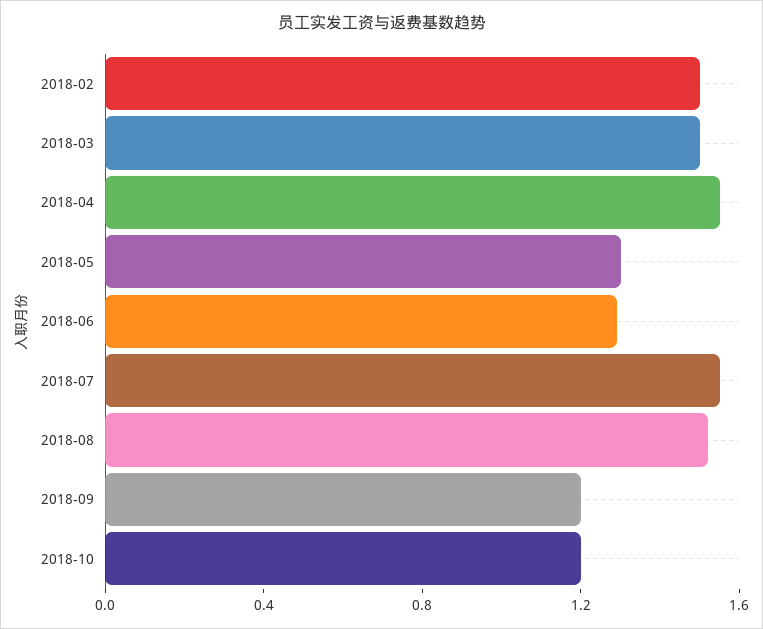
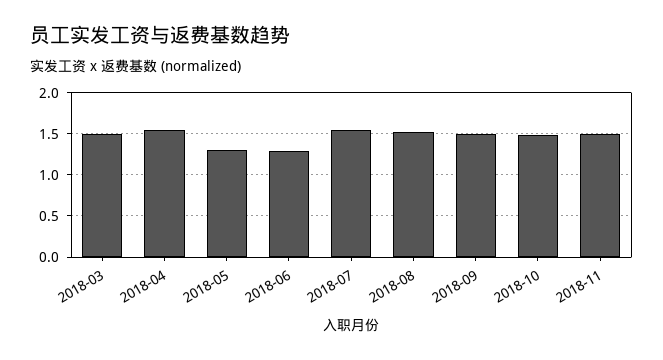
2018-02: 1.5 -> none
2018-09: 1.2 -> 1.5
2018-10: 1.2 -> 1.5
2018-11: none -> 1.5

